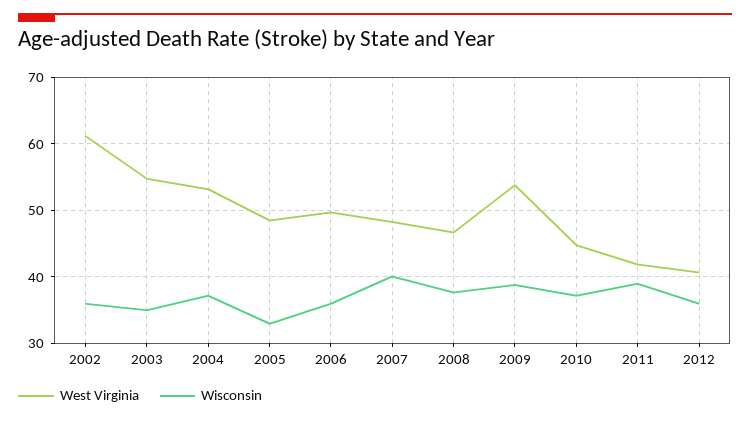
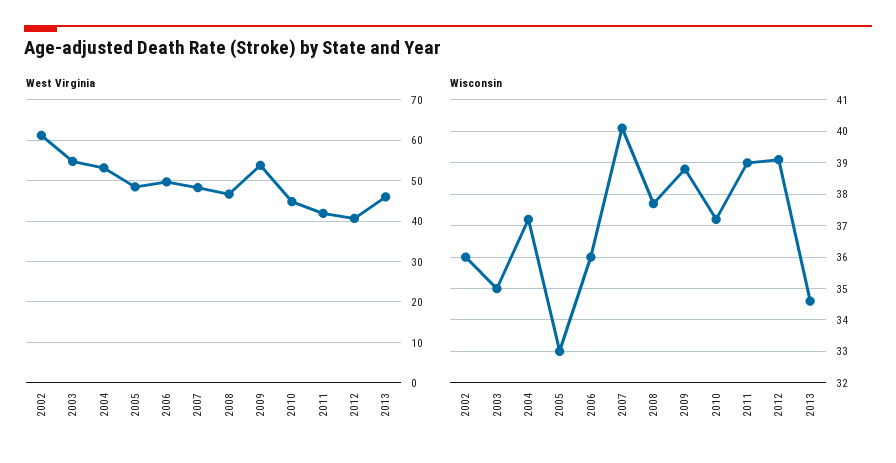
Wisconsin, 2012: 36 -> 39
West Virginia, 2013: none -> 46
Wisconsin, 2013: none -> 34.5

